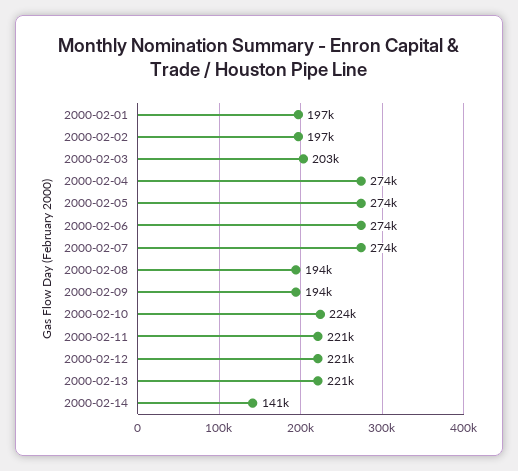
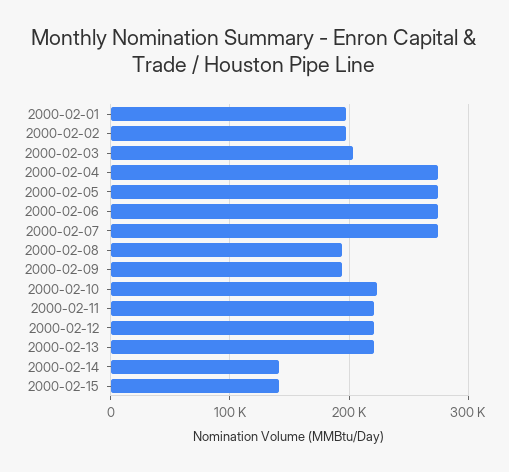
2000-02-15: none -> 140000

